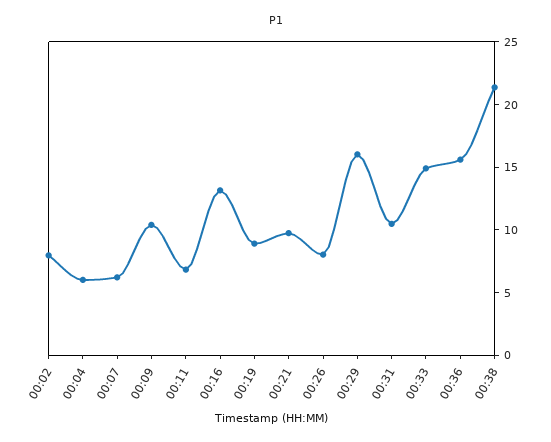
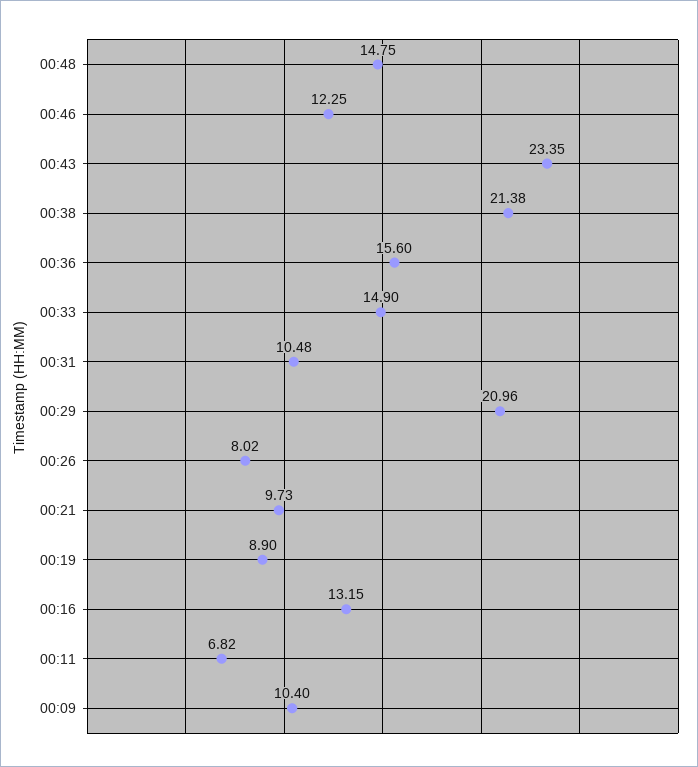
00:02: 8 -> none
00:04: 6 -> none
00:07: 6 -> none
00:29: 16 -> 20.96
00:48: none -> 14.75
00:46: none -> 12.25
00:43: none -> 23.35

